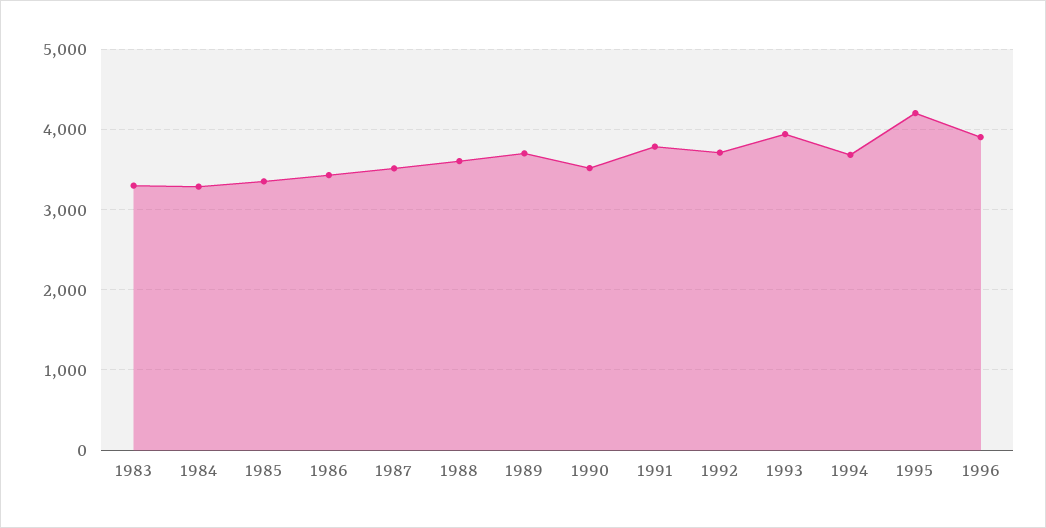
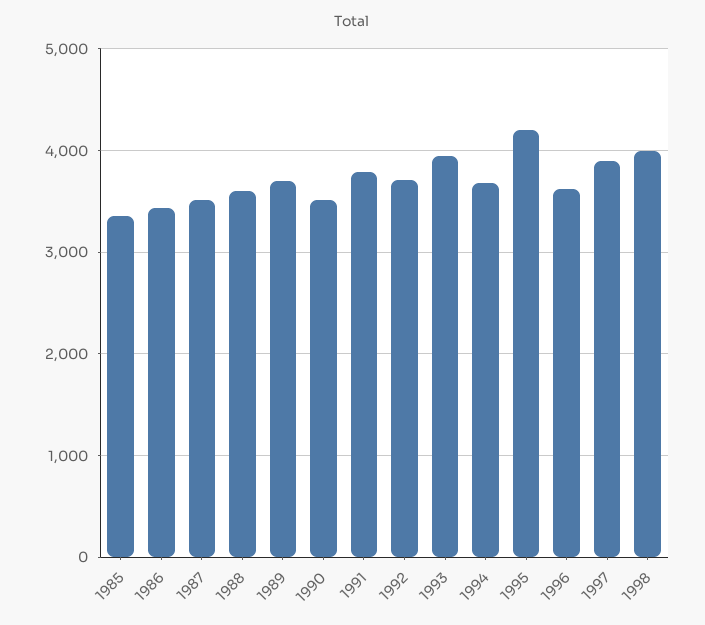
1983: 3300 -> none
1984: 3300 -> none
1996: 3900 -> 3600
1997: none -> 3900
1998: none -> 4000

